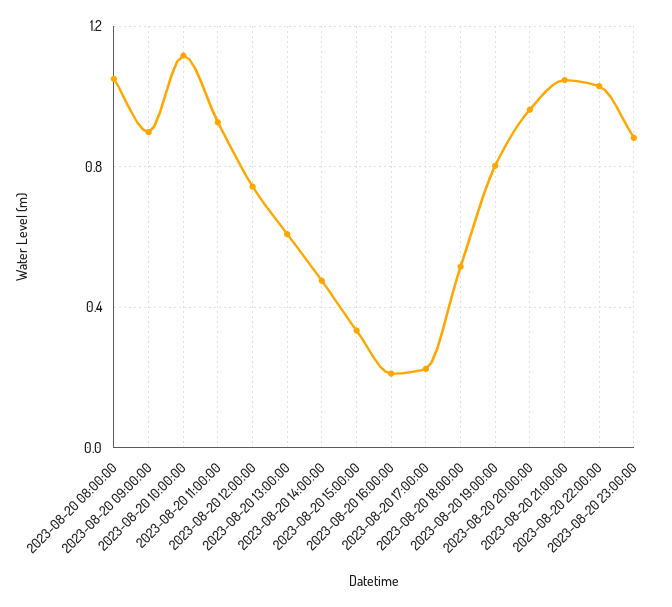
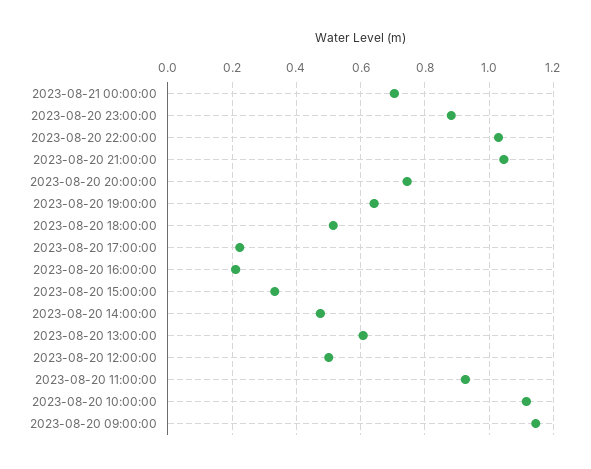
2023-08-20 08:00:00: 1.05 -> none
2023-08-20 09:00:00: 0.9 -> 1.14
2023-08-20 12:00:00: 0.75 -> 0.5
2023-08-20 19:00:00: 0.8 -> 0.64
2023-08-20 20:00:00: 0.95 -> 0.74
2023-08-21 00:00:00: none -> 0.7

